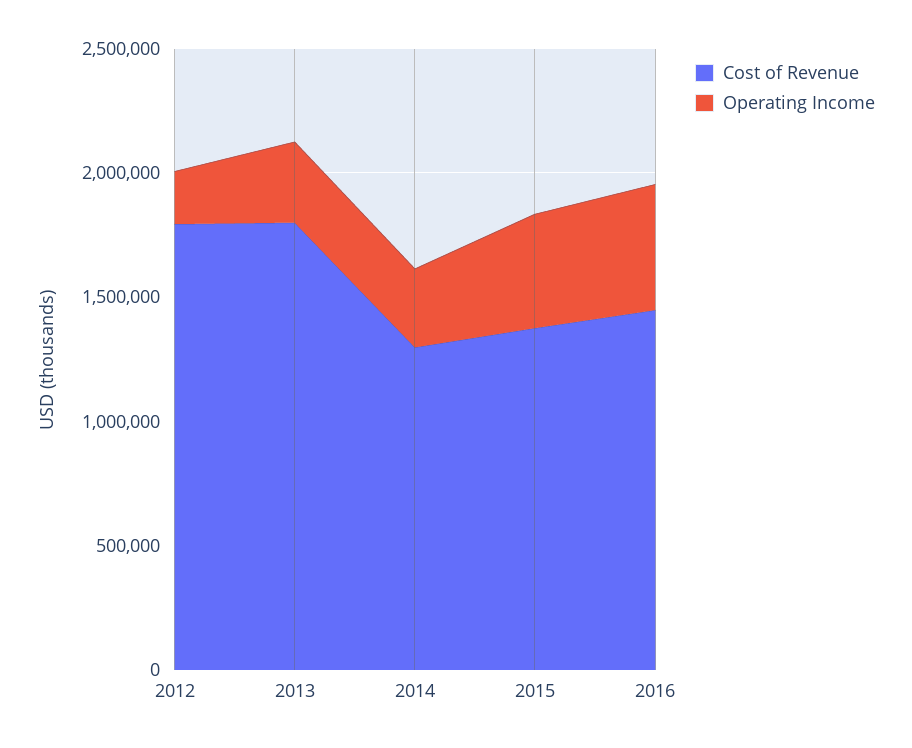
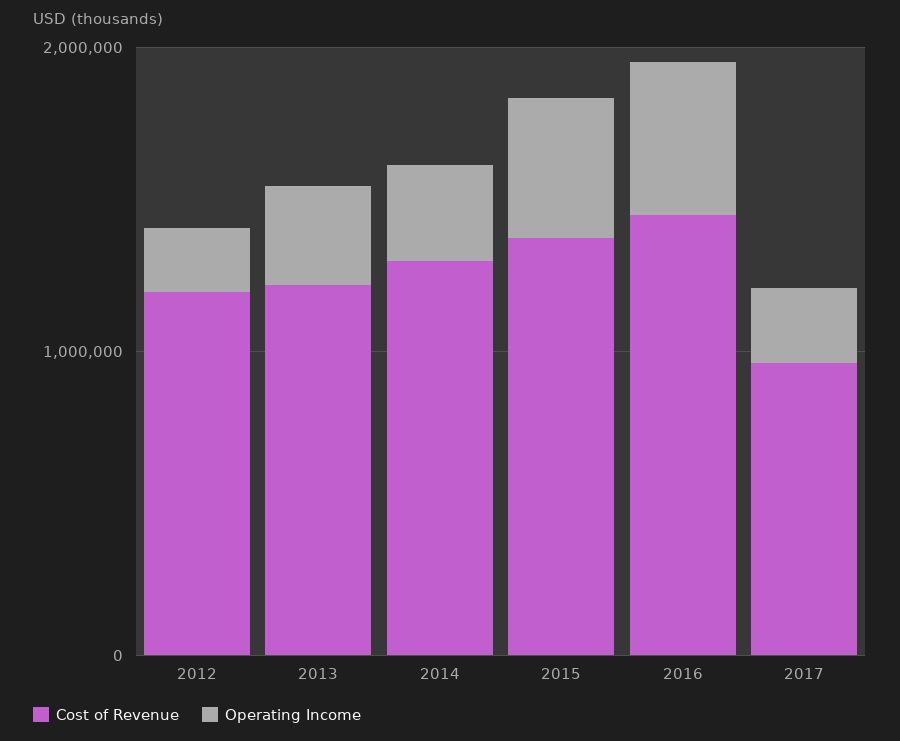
Cost of Revenue, 2012: 1800000 -> 1200000
Cost of Revenue, 2013: 1800000 -> 1200000
Cost of Revenue, 2017: none -> 1000000
Operating Income, 2017: none -> 200000

